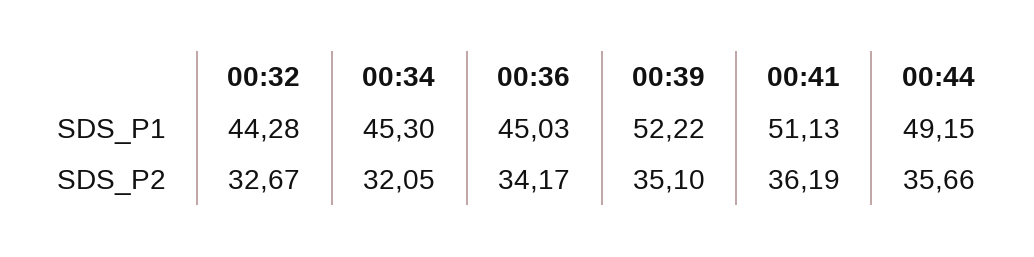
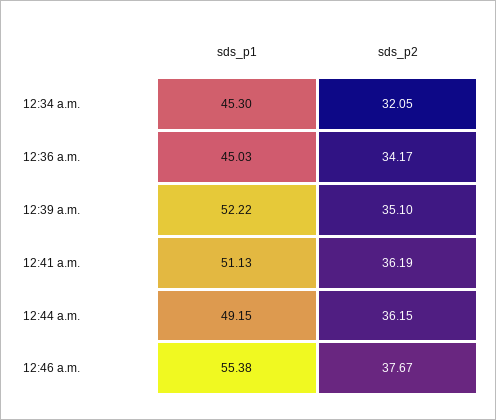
00:32, SDS_P1: 44.28 -> none
00:32, SDS_P2: 32.67 -> none
00:44, SDS_P2: 35.66 -> 36.15
12:46 a.m., SDS_P1: none -> 55.38
12:46 a.m., SDS_P2: none -> 37.67

